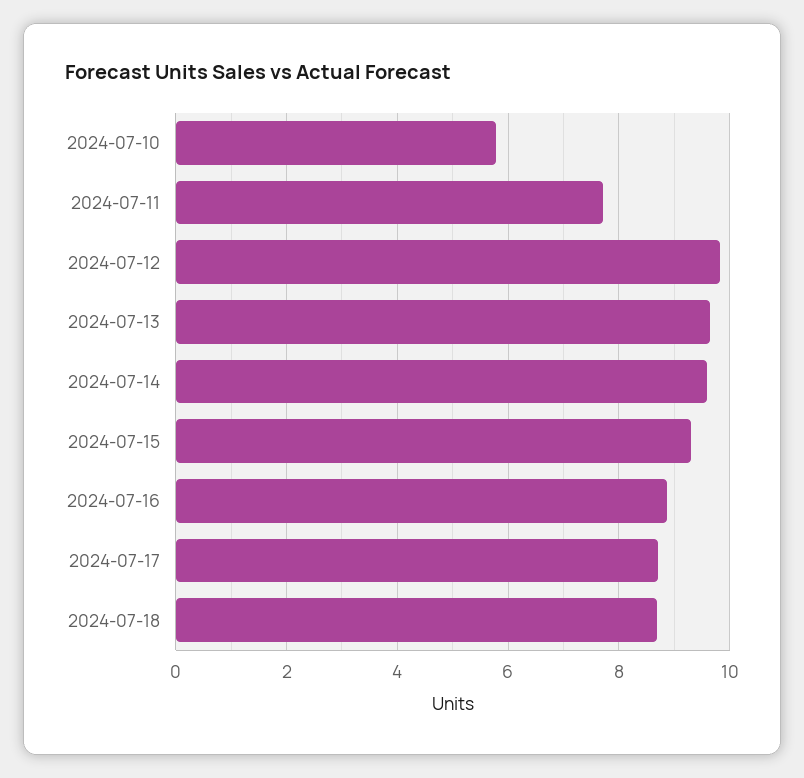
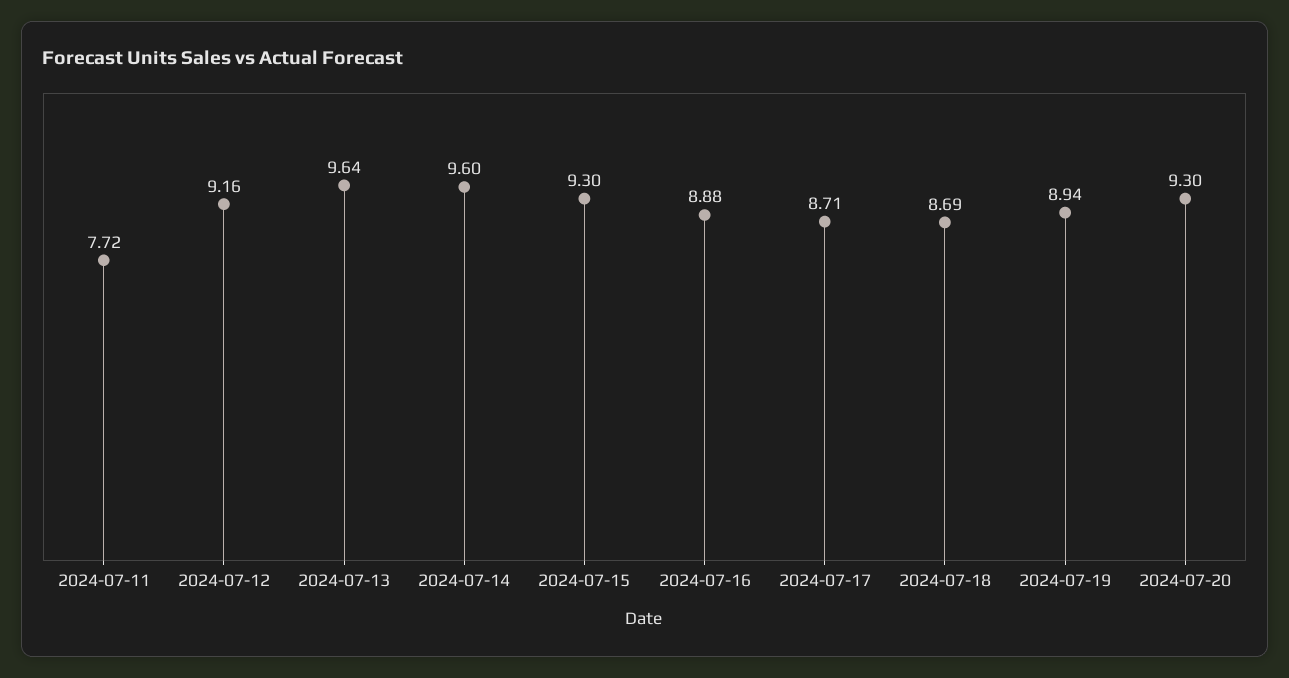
2024-07-10: 5.8 -> none
2024-07-12: 9.8 -> 9.16
2024-07-19: none -> 8.94
2024-07-20: none -> 9.3

